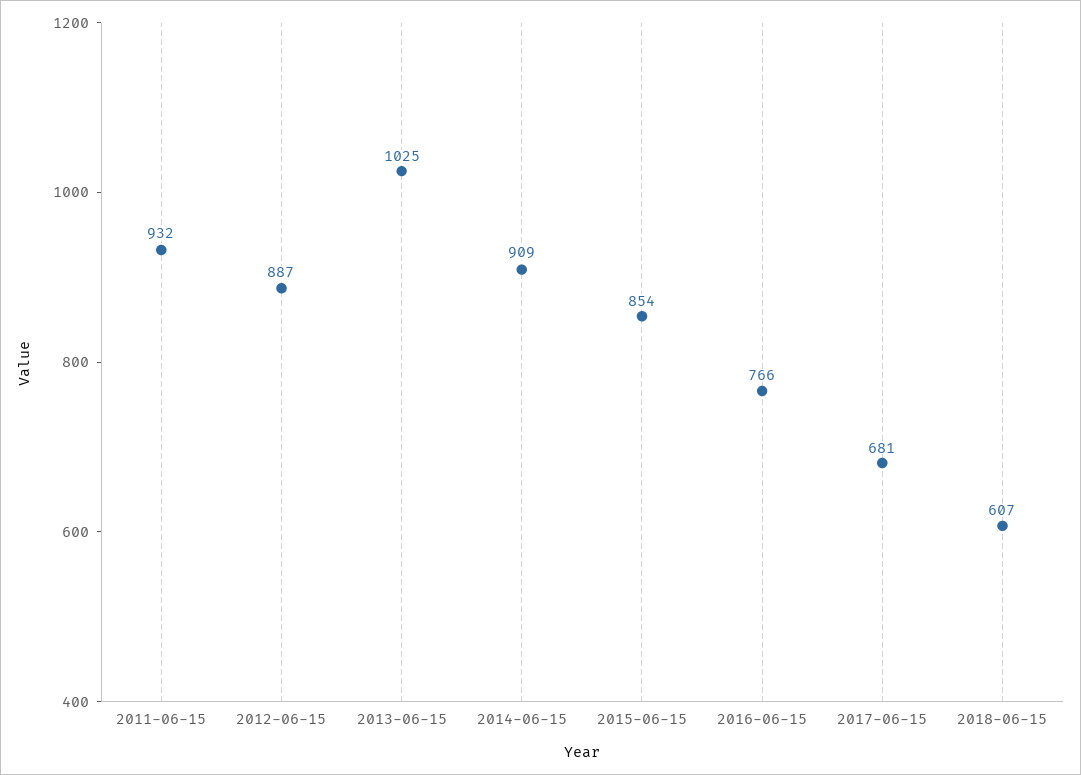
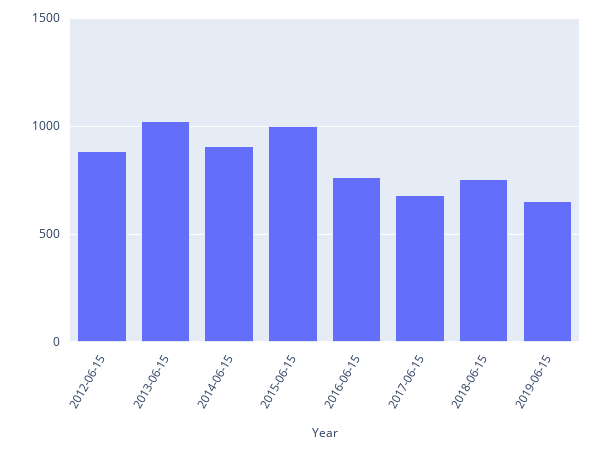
2011-06-15: 932 -> none
2015-06-15: 854 -> 1000
2018-06-15: 607 -> 750
2019-06-15: none -> 650

